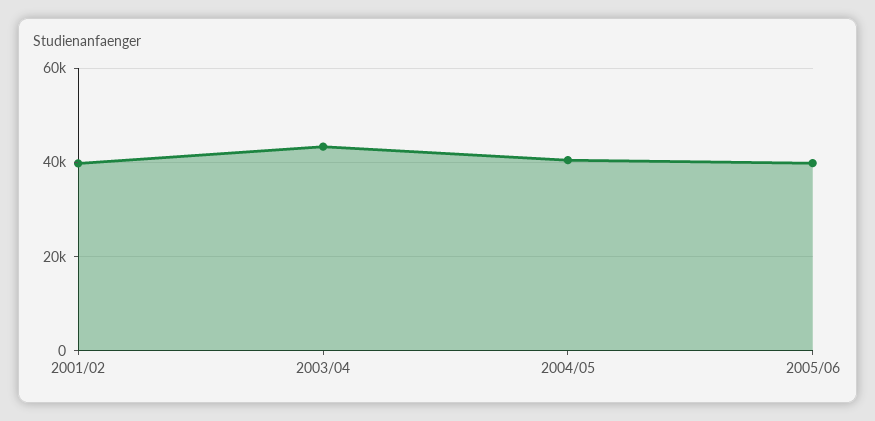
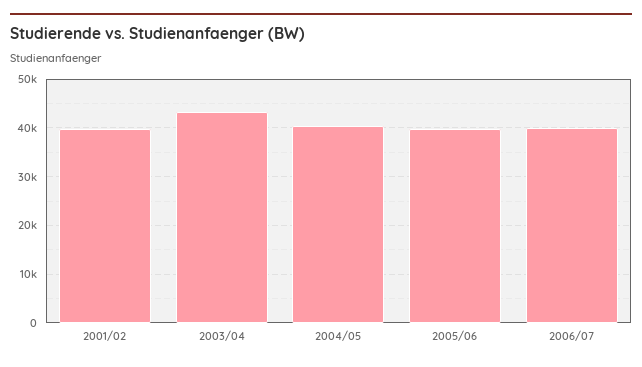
2006/07: none -> 40000

